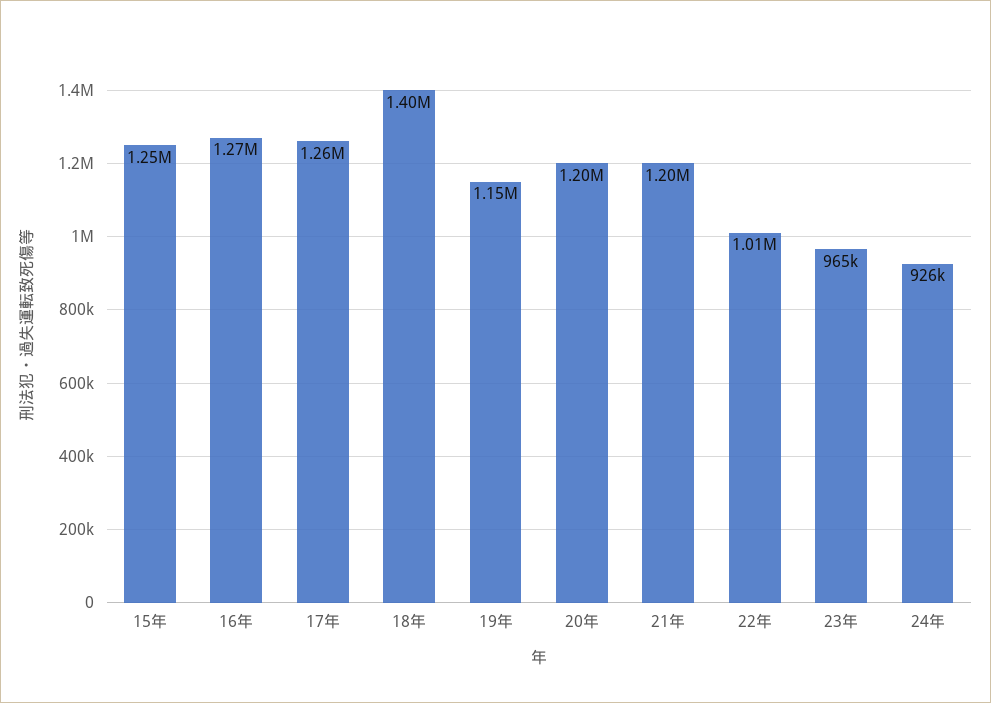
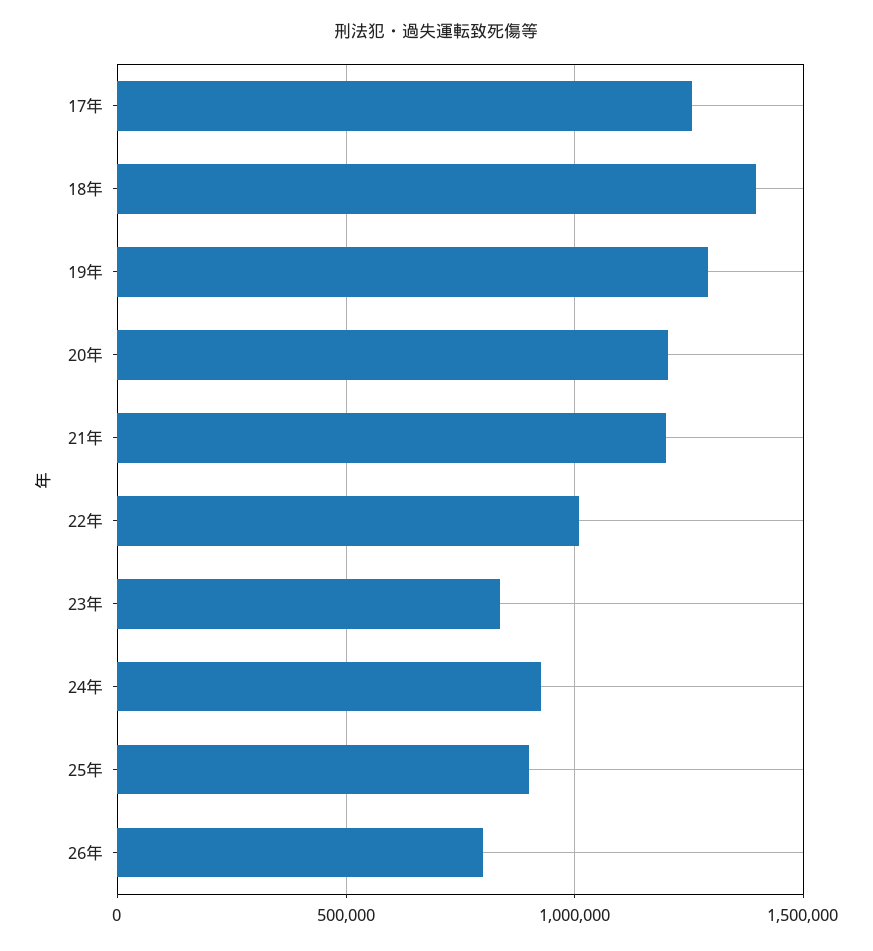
15年: 1250000 -> none
16年: 1270000 -> none
19年: 1150000 -> 1300000
23年: 965000 -> 850000
25年: none -> 900000
26年: none -> 800000

